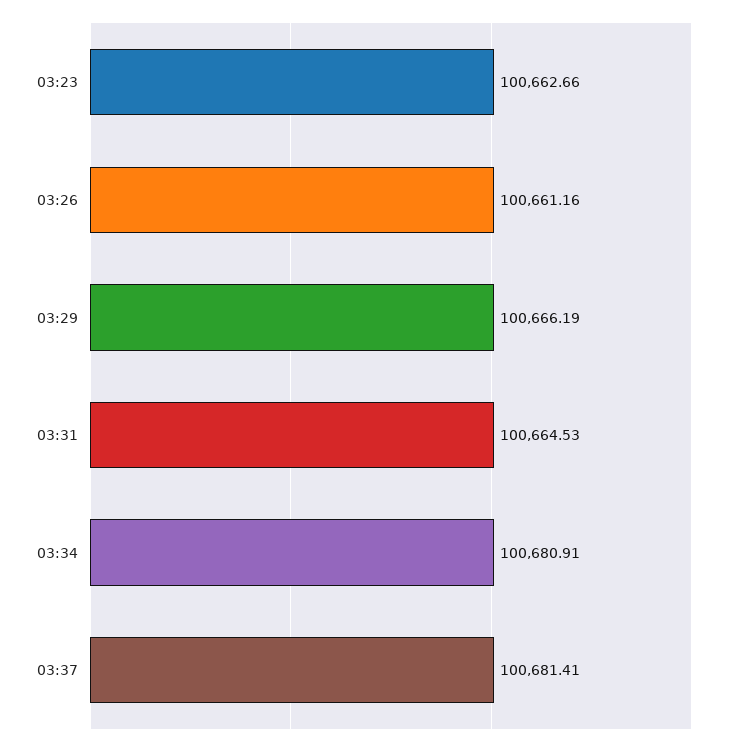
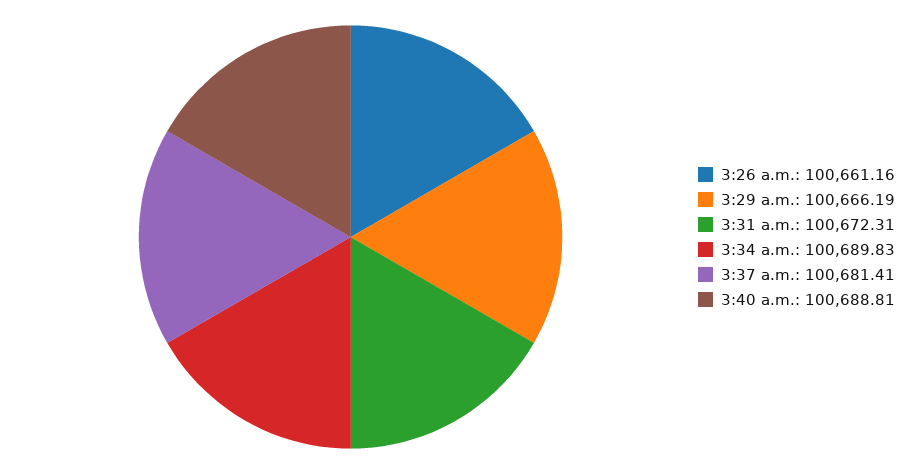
03:23: 100662.66 -> none
03:31: 100664.53 -> 100672.31
03:34: 100680.91 -> 100689.83
3:40 a.m.: none -> 100688.81

